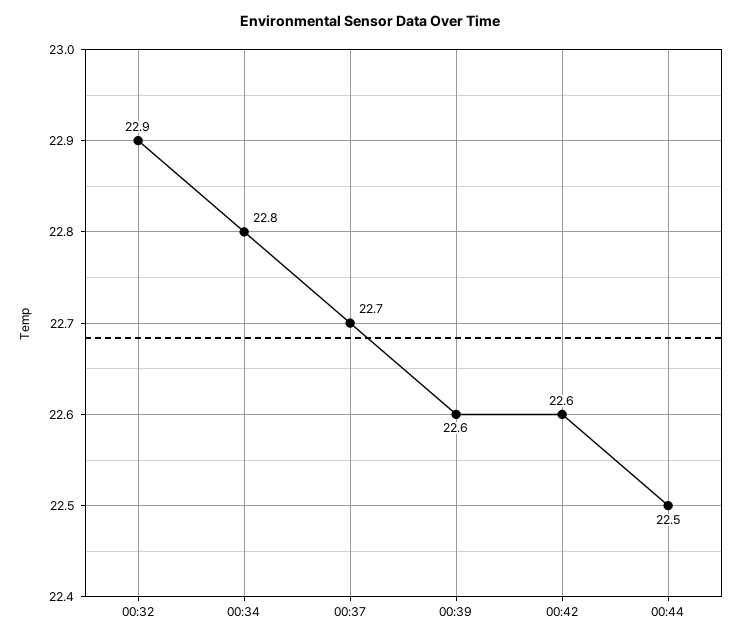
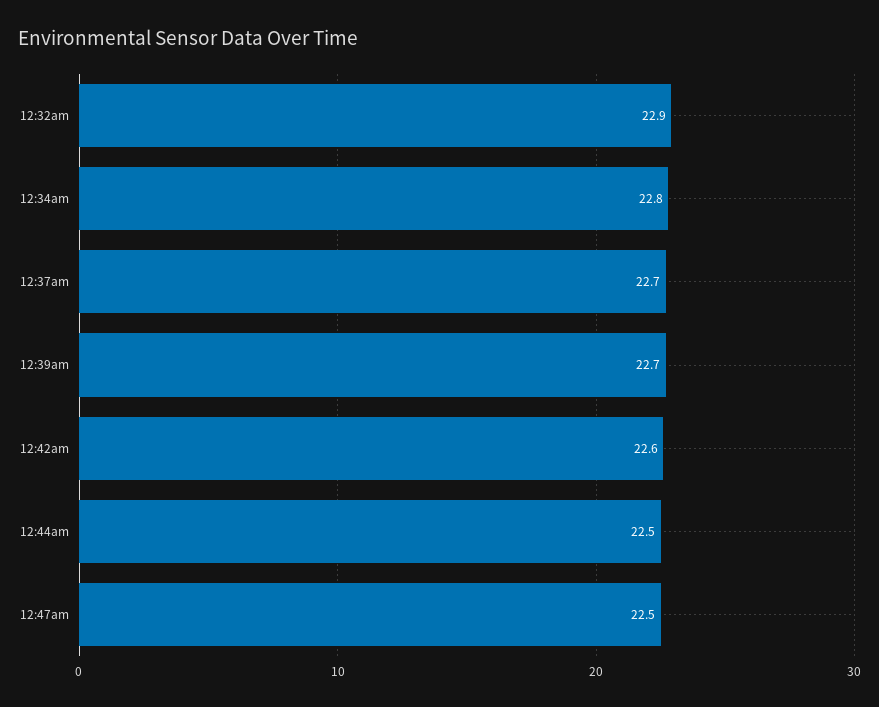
00:39: 22.6 -> 22.7
12:47am: none -> 22.5

